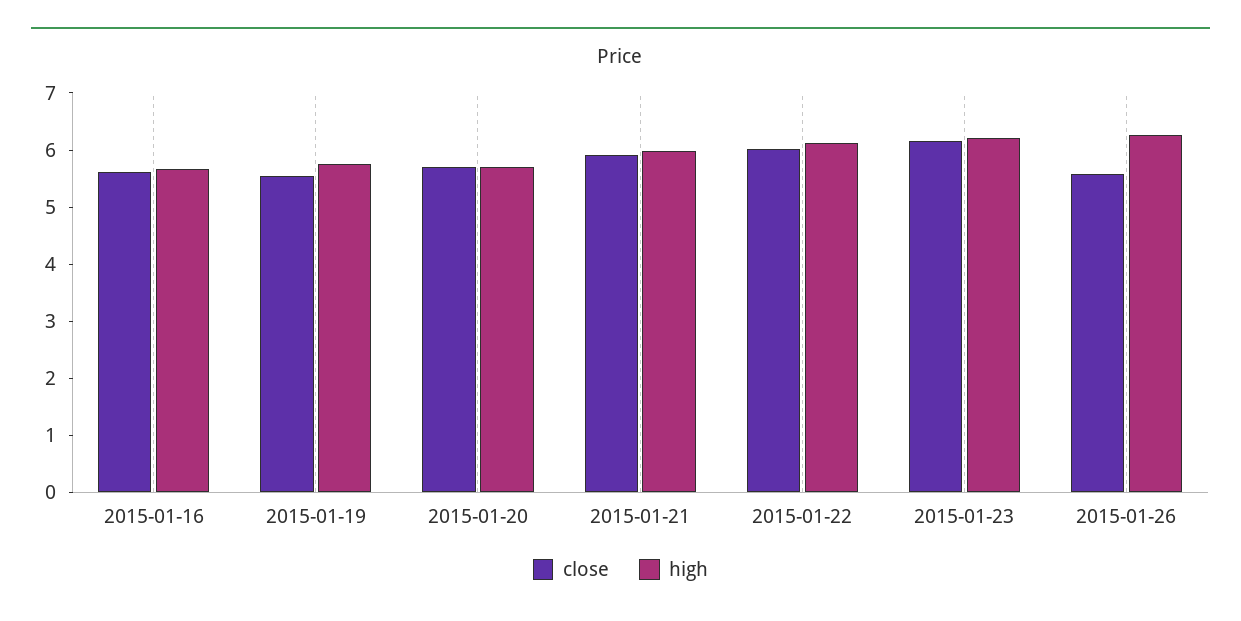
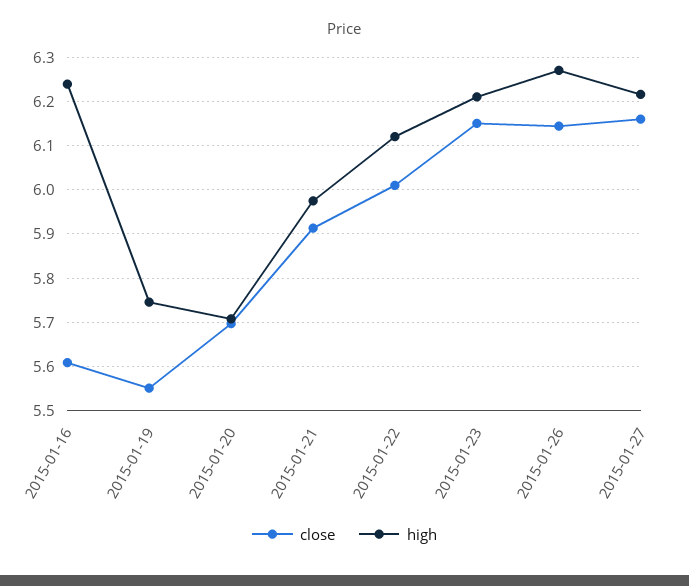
high, 2015-01-16: 5.6 -> 6.24
close, 2015-01-26: 5.6 -> 6.14
close, 2015-01-27: none -> 6.16
high, 2015-01-27: none -> 6.22

